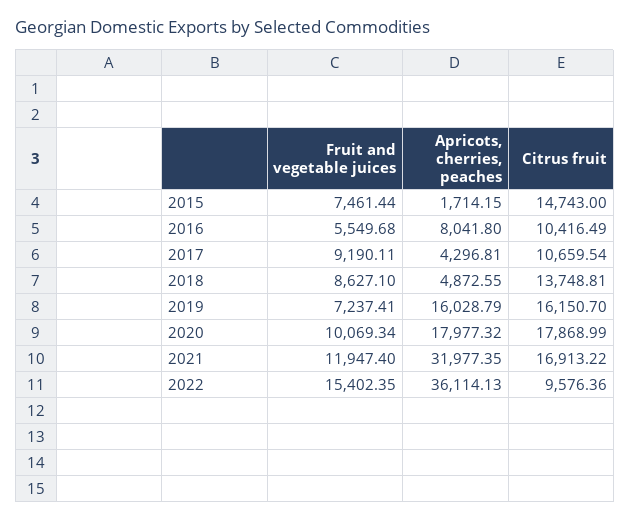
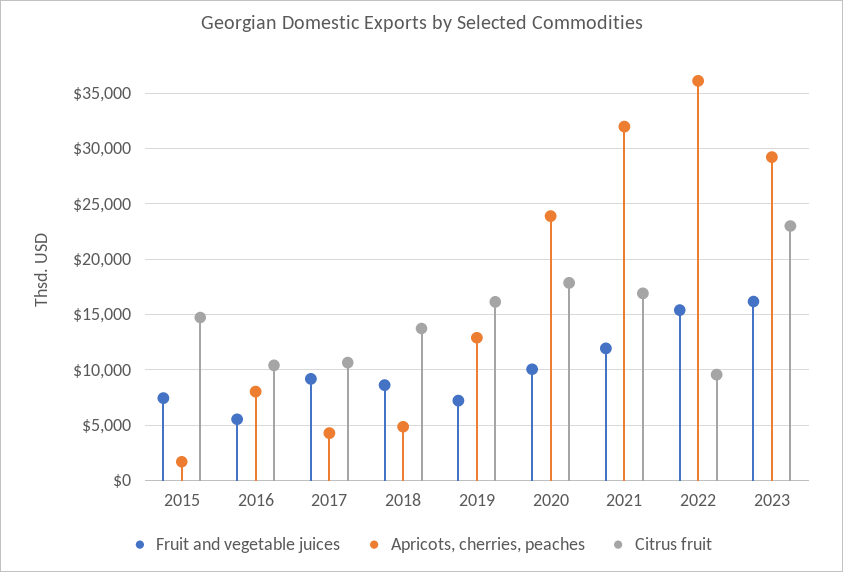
Apricots, cherries, peaches, 2019: 16028.79 -> 13000
Apricots, cherries, peaches, 2020: 17977.32 -> 24000
Fruit and vegetable juices, 2023: none -> 16000
Apricots, cherries, peaches, 2023: none -> 29000
Citrus fruit, 2023: none -> 23000

